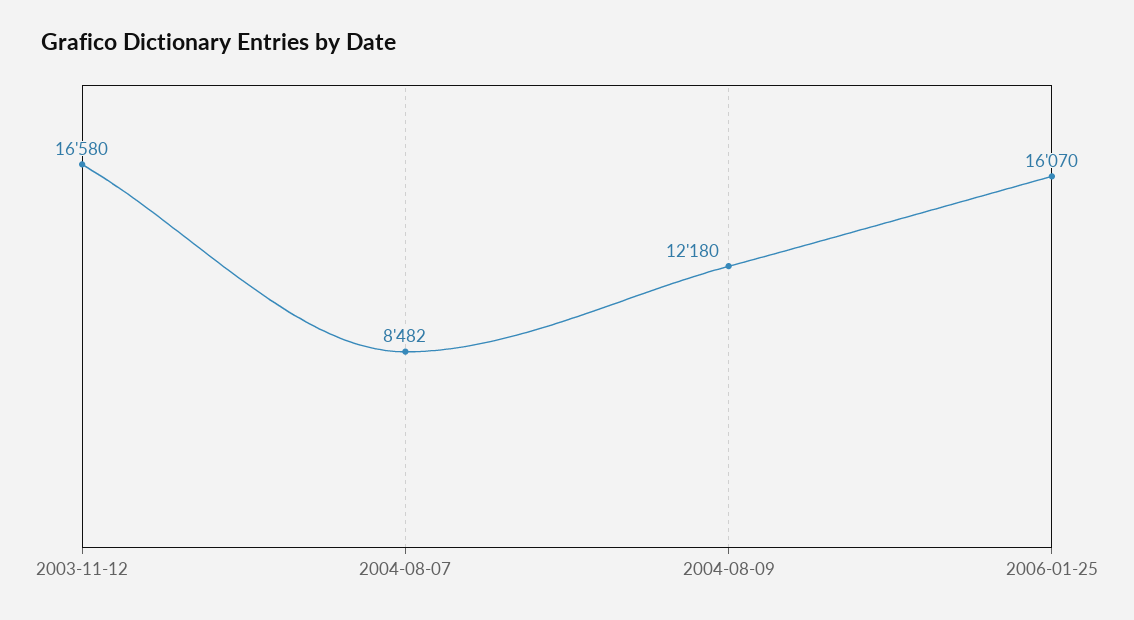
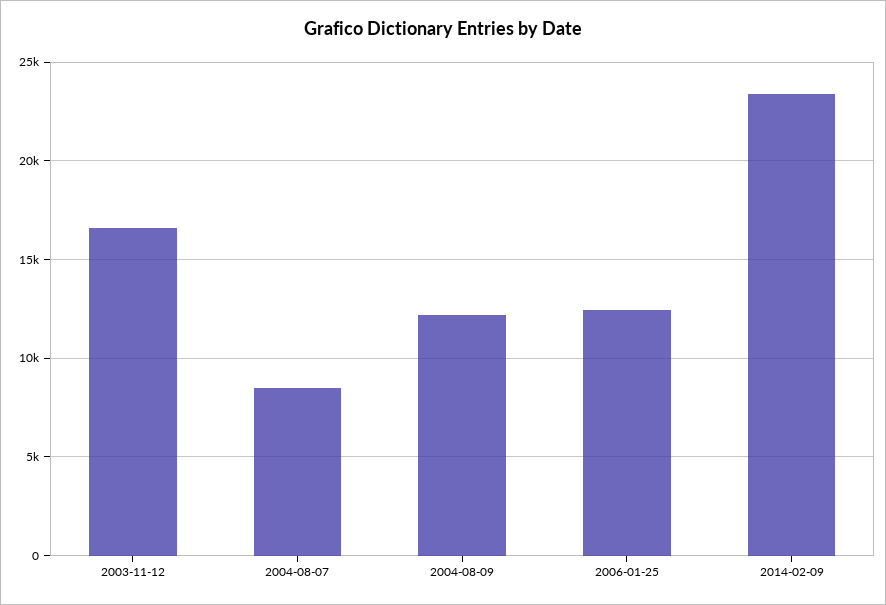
2006-01-25: 16070 -> 12500
2014-02-09: none -> 23500

